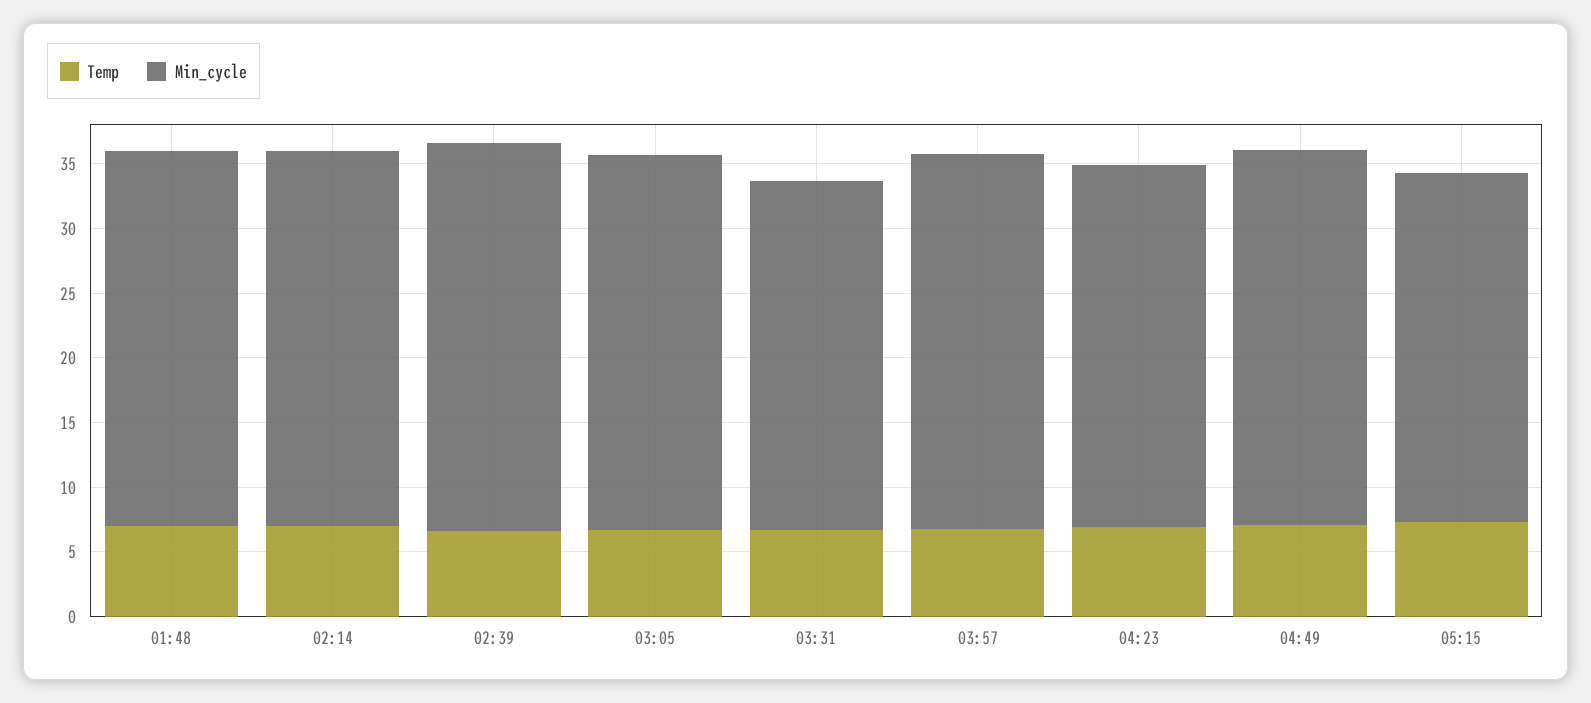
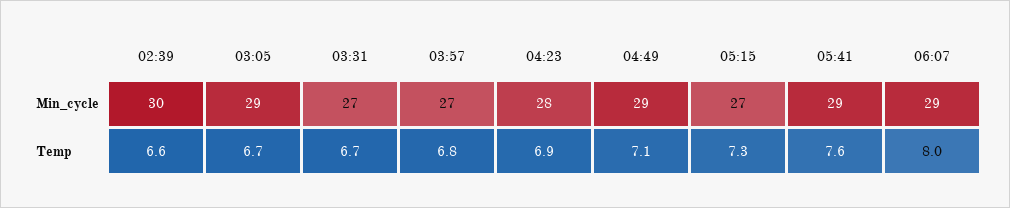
Temp, 01:48: 7 -> none
Min_cycle, 01:48: 29 -> none
Temp, 02:14: 7 -> none
Min_cycle, 02:14: 29 -> none
Min_cycle, 03:57: 29 -> 27
Min_cycle, 05:41: none -> 29
Min_cycle, 06:07: none -> 29
Temp, 05:41: none -> 7.6
Temp, 06:07: none -> 8

